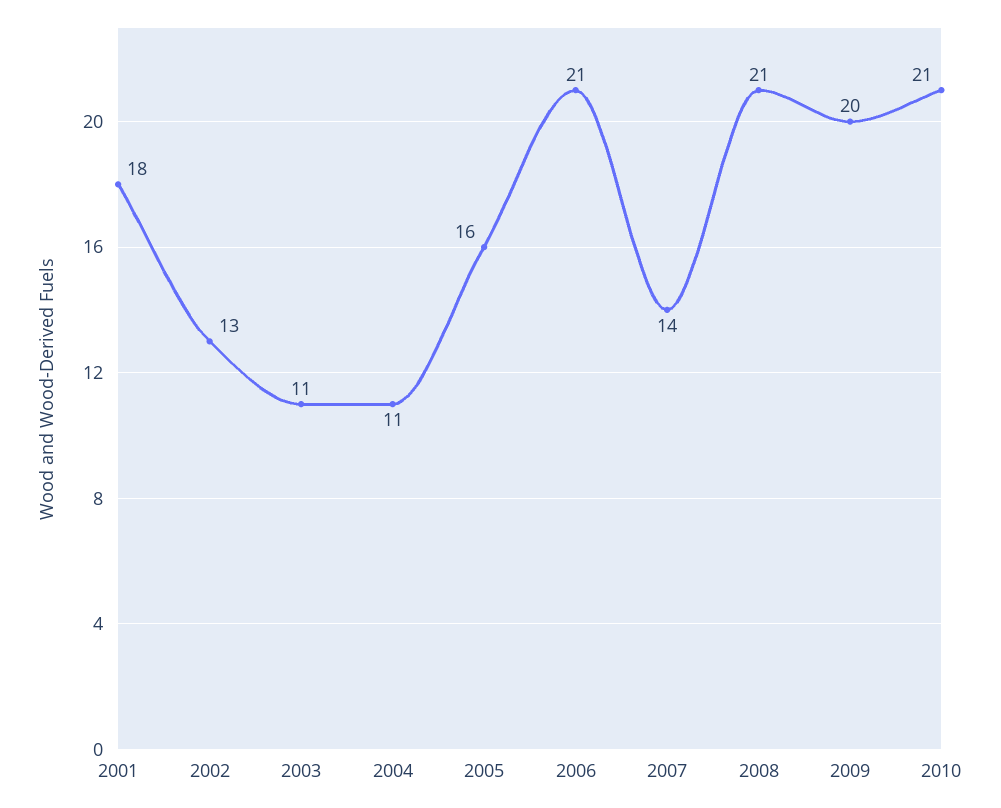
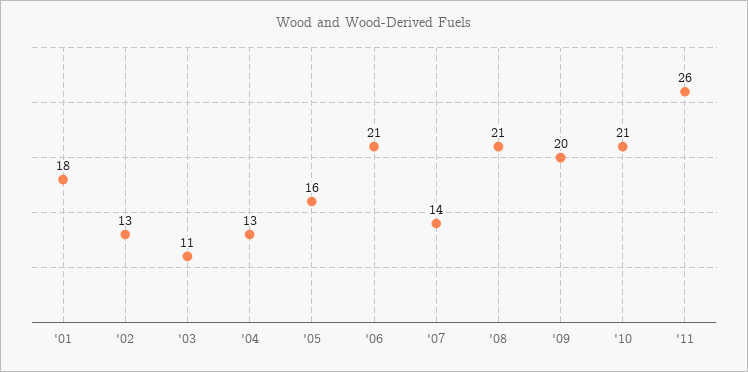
2004: 11 -> 13
'11: none -> 26

